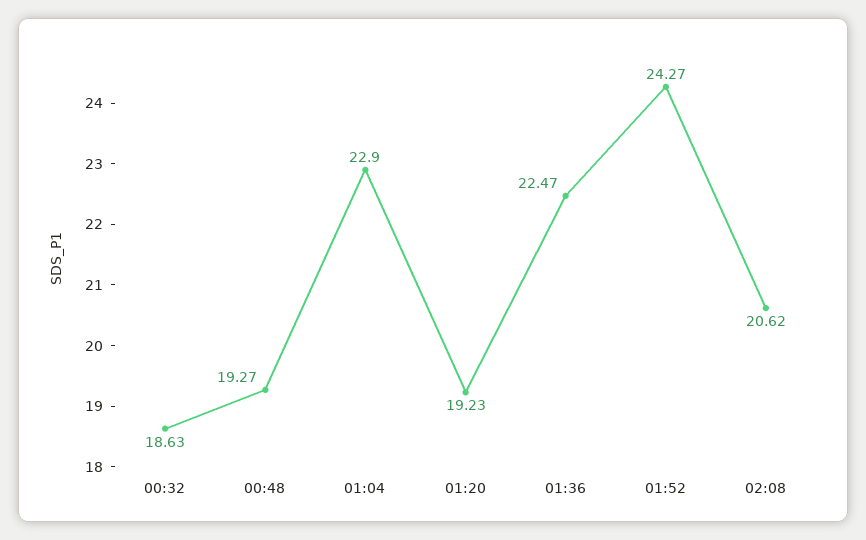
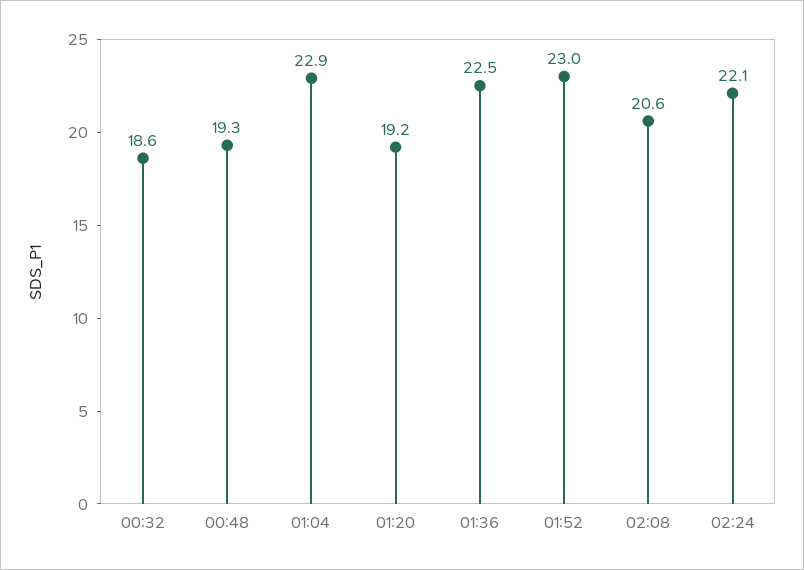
01:52: 24.27 -> 23
02:24: none -> 22.1

